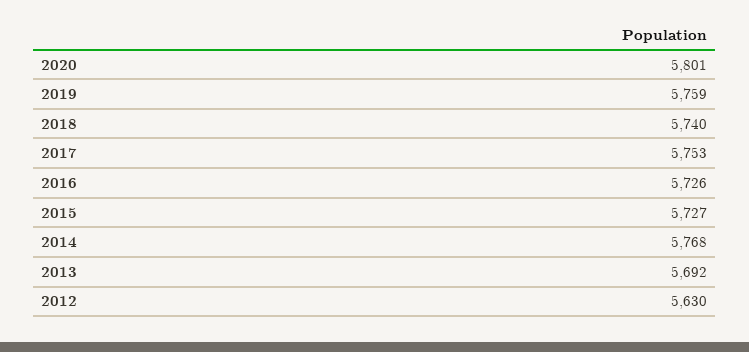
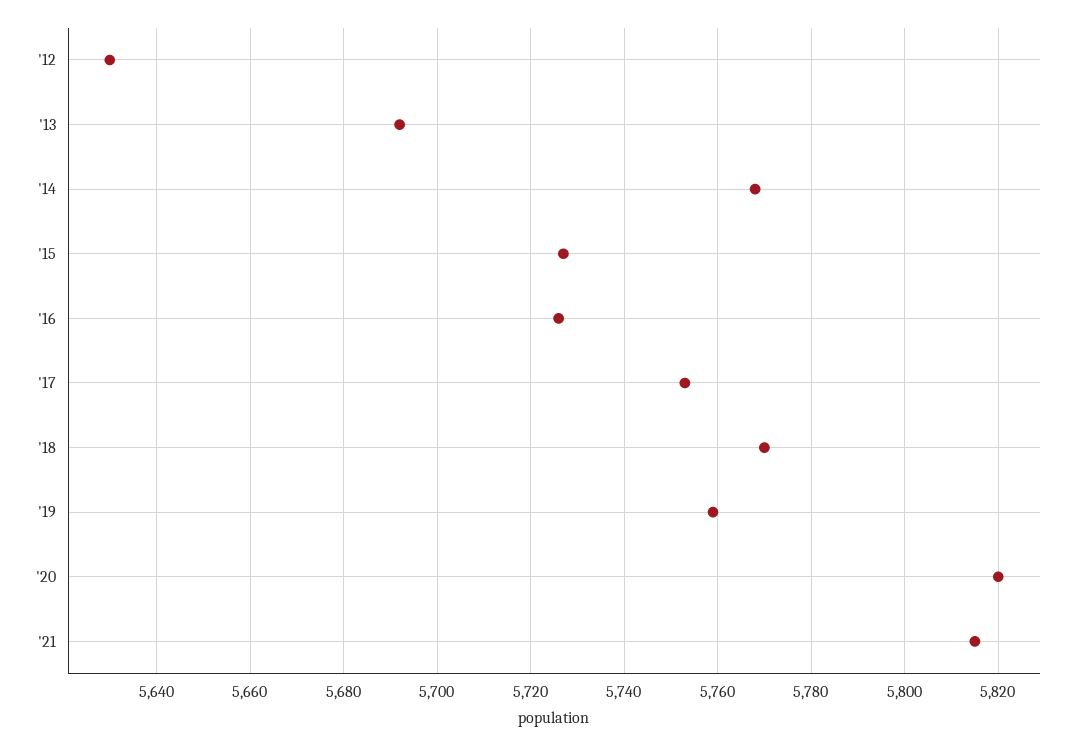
2020: 5801 -> 5820
2018: 5740 -> 5770
'21: none -> 5815

